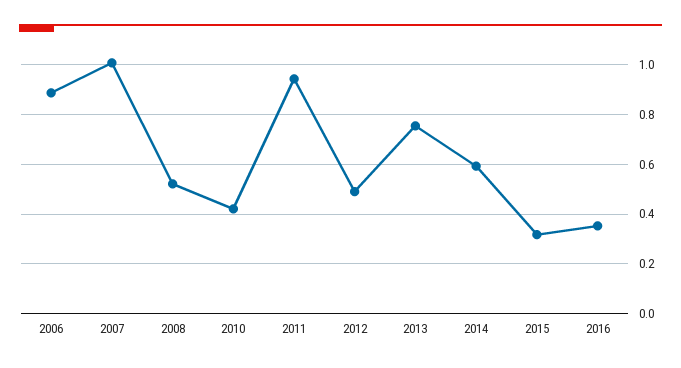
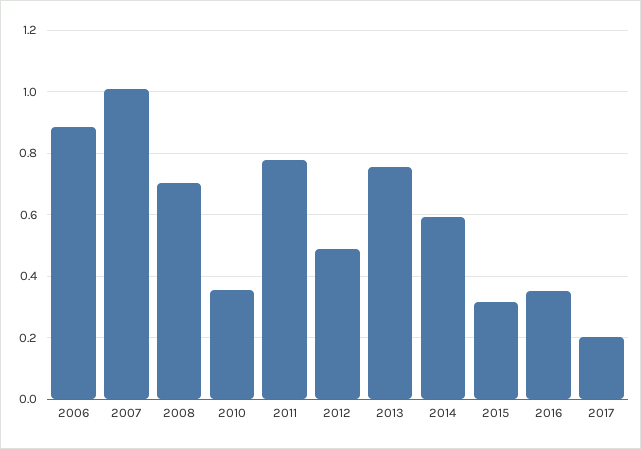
2008: 0.525 -> 0.7
2010: 0.425 -> 0.36
2011: 0.95 -> 0.78
2017: none -> 0.2

